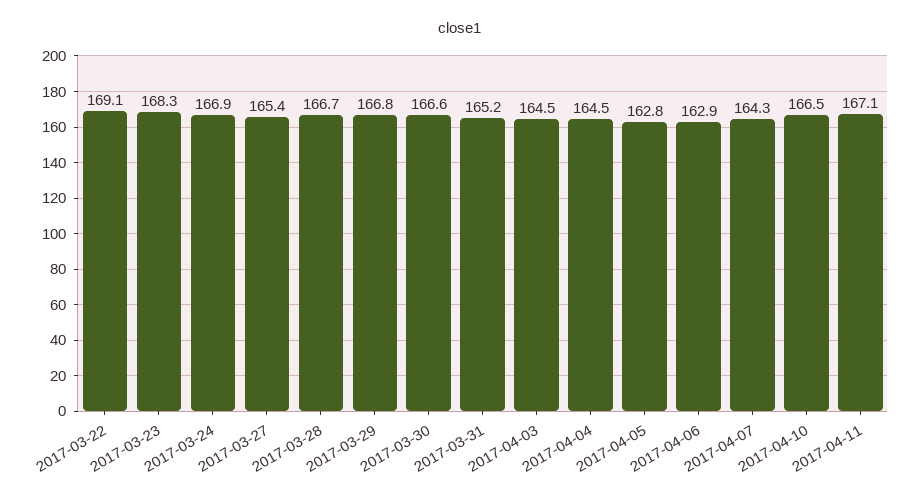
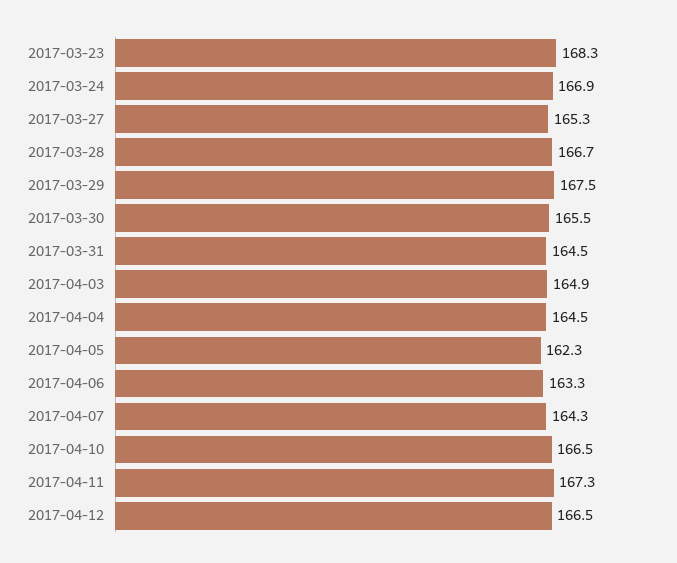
2017-03-22: 169.1 -> none
2017-03-27: 165.4 -> 165.3
2017-03-29: 166.8 -> 167.5
2017-03-30: 166.6 -> 165.5
2017-03-31: 165.2 -> 164.5
2017-04-03: 164.5 -> 164.9
2017-04-05: 162.8 -> 162.3
2017-04-06: 162.9 -> 163.3
2017-04-11: 167.1 -> 167.3
2017-04-12: none -> 166.5

